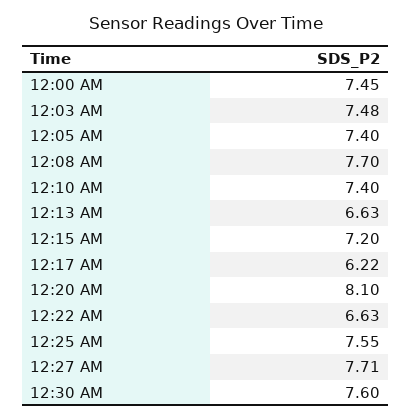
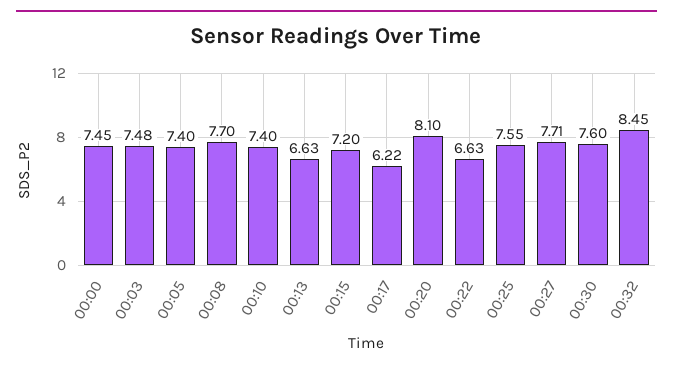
00:32: none -> 8.45

